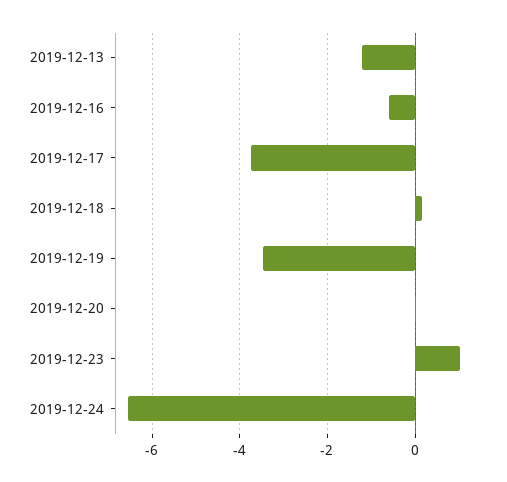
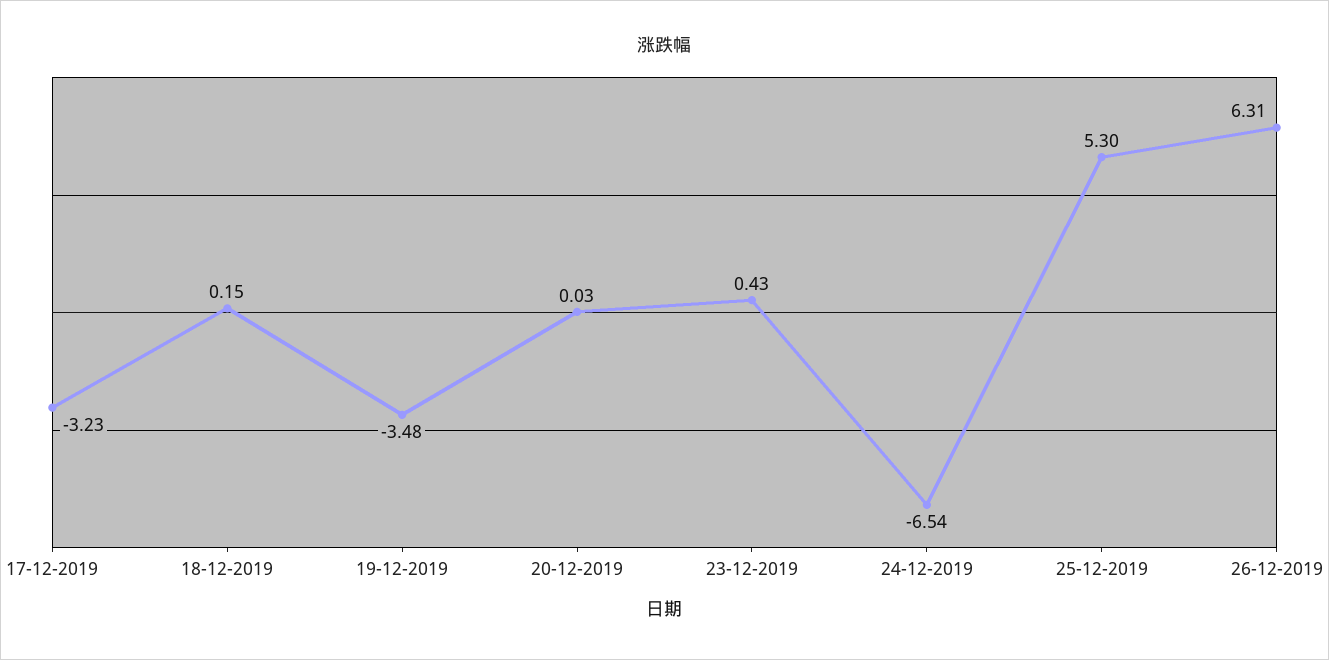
2019-12-13: -1.2 -> none
2019-12-16: -0.6 -> none
2019-12-17: -3.8 -> -3.23
2019-12-23: 1 -> 0.43
25-12-2019: none -> 5.3
26-12-2019: none -> 6.31

